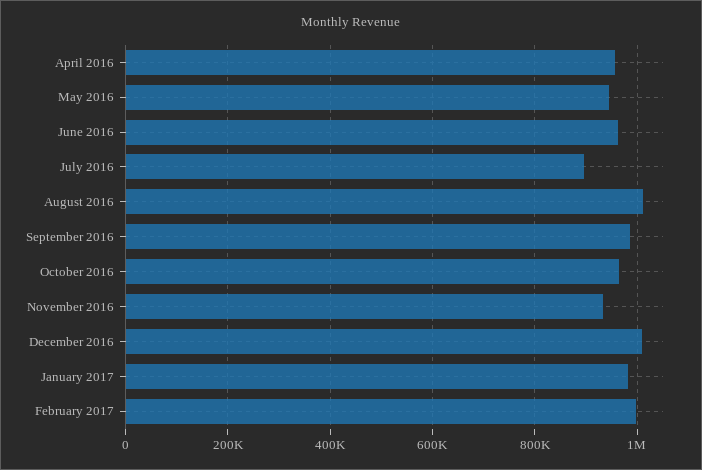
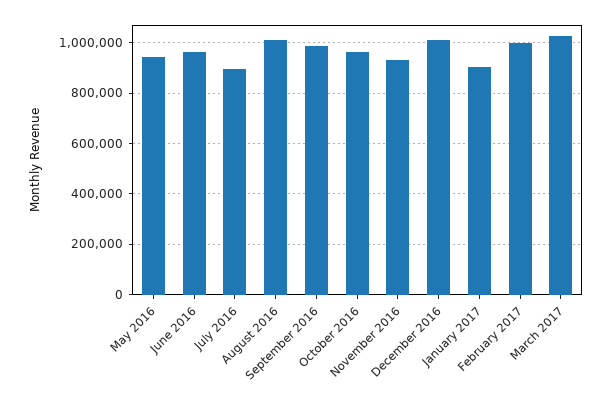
April 2016: 960000 -> none
January 2017: 980000 -> 900000
March 2017: none -> 1025000

